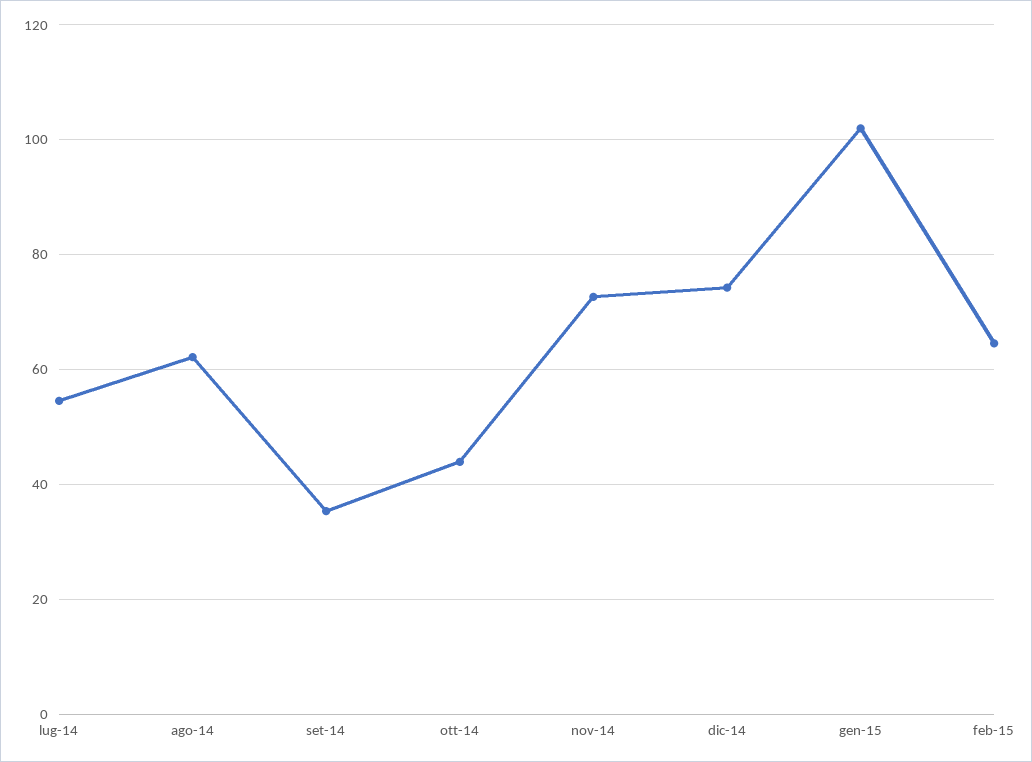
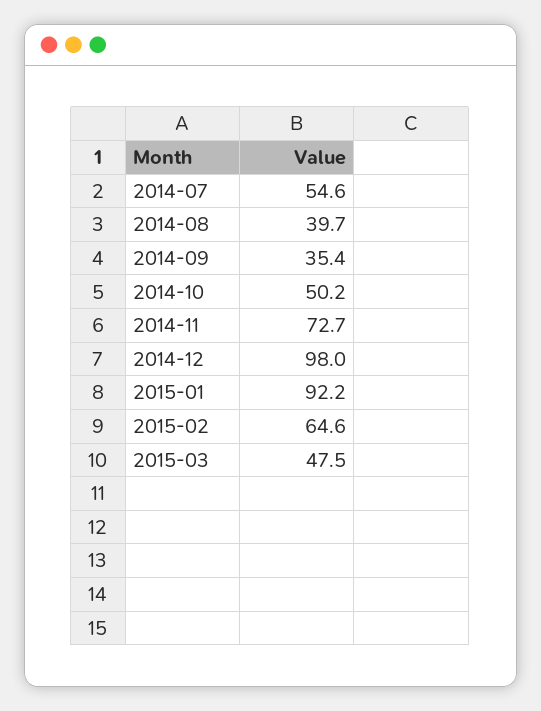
ago-14: 62 -> 39.7
ott-14: 44 -> 50.2
dic-14: 74 -> 98
gen-15: 102 -> 92.2
2015-03: none -> 47.5

